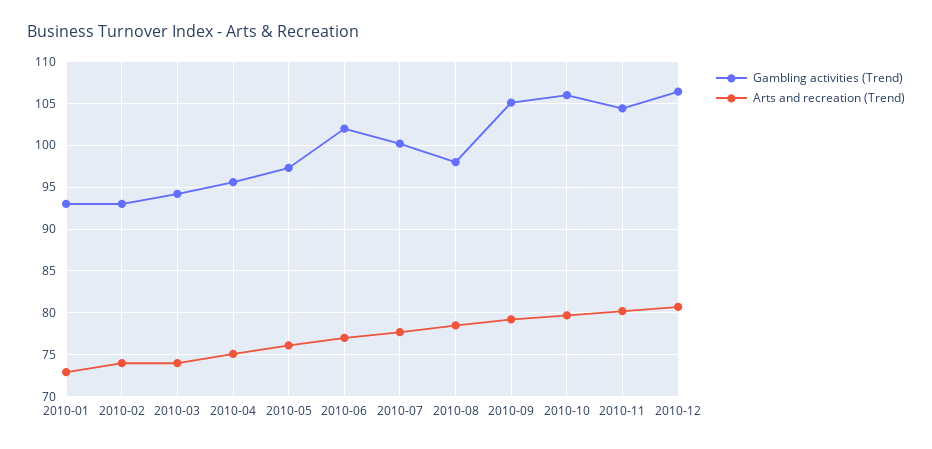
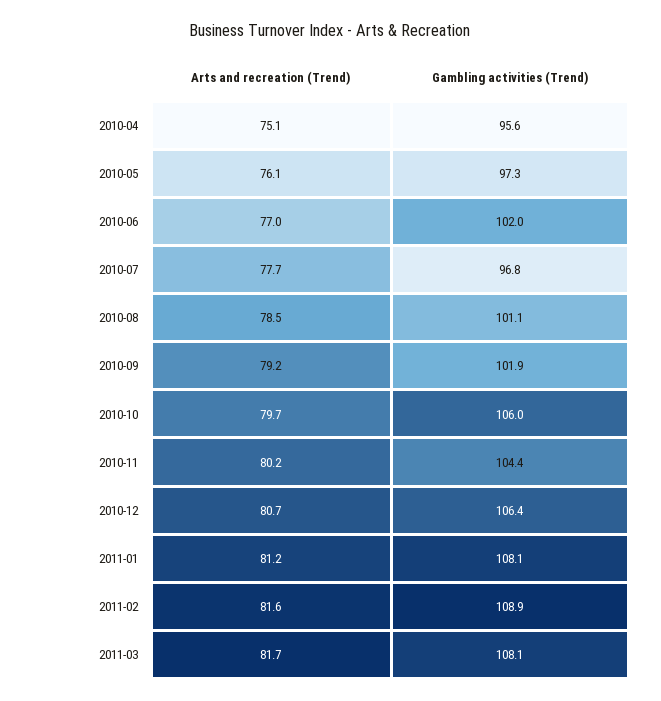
Gambling activities (Trend), 2010-01: 93 -> none
Arts and recreation (Trend), 2010-01: 73 -> none
Gambling activities (Trend), 2010-02: 93 -> none
Arts and recreation (Trend), 2010-02: 74 -> none
Gambling activities (Trend), 2010-03: 94 -> none
Arts and recreation (Trend), 2010-03: 74 -> none
Gambling activities (Trend), 2010-07: 100 -> 96.8
Gambling activities (Trend), 2010-08: 98 -> 101.1
Gambling activities (Trend), 2010-09: 105 -> 101.9
Arts and recreation (Trend), 2011-01: none -> 81.2
Gambling activities (Trend), 2011-01: none -> 108.1
Arts and recreation (Trend), 2011-02: none -> 81.6
Gambling activities (Trend), 2011-02: none -> 108.9
Arts and recreation (Trend), 2011-03: none -> 81.7
Gambling activities (Trend), 2011-03: none -> 108.1

